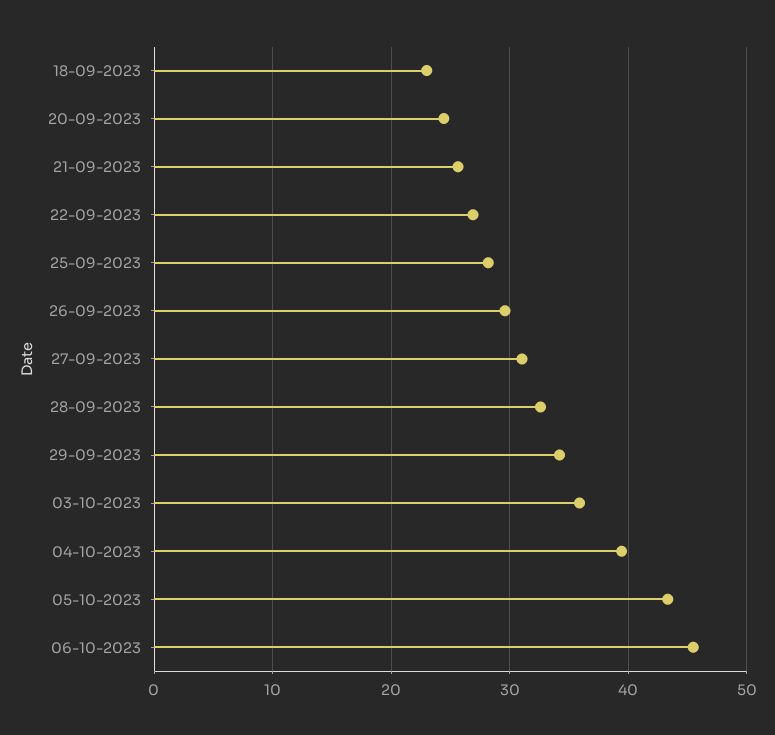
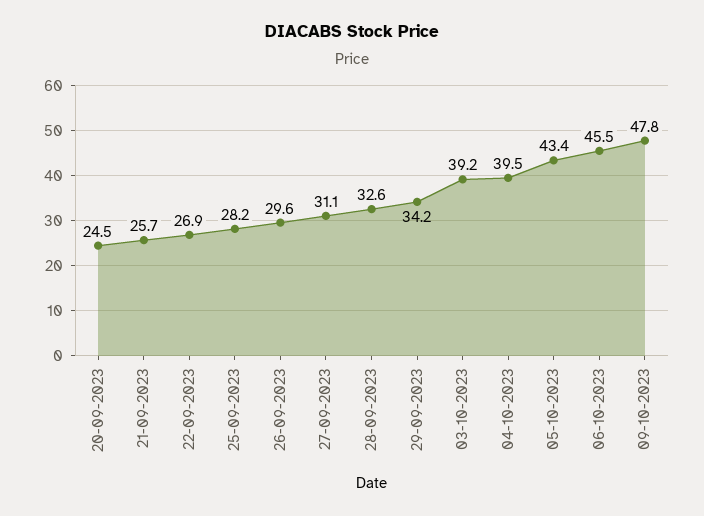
18-09-2023: 23 -> none
03-10-2023: 36 -> 39.2
09-10-2023: none -> 47.8

